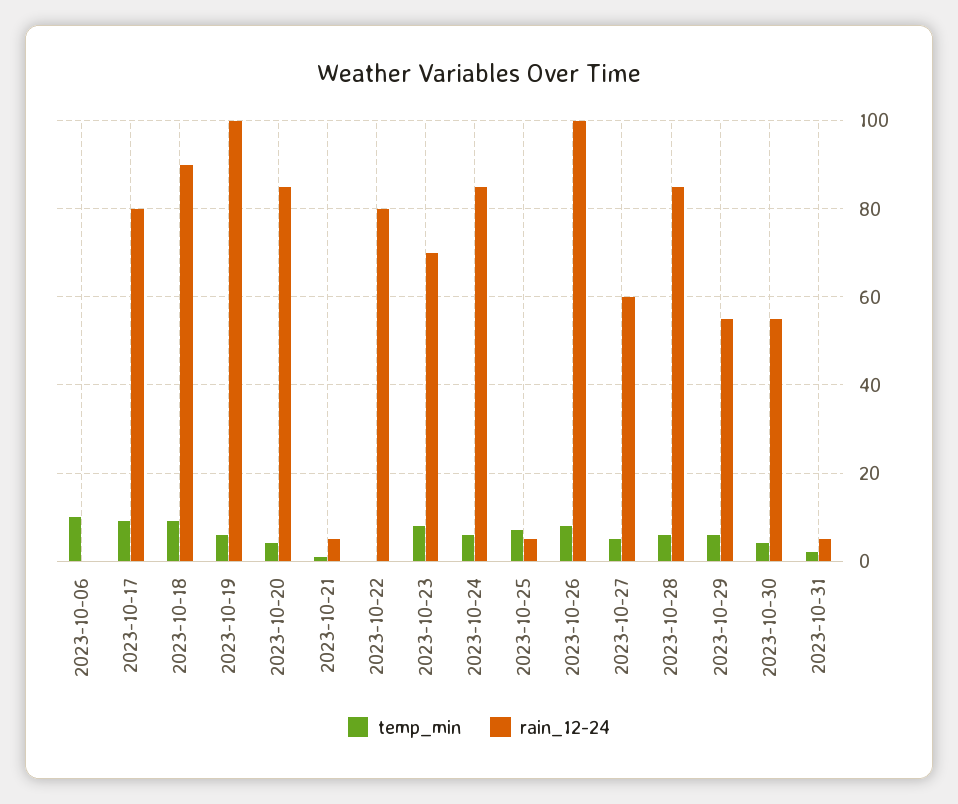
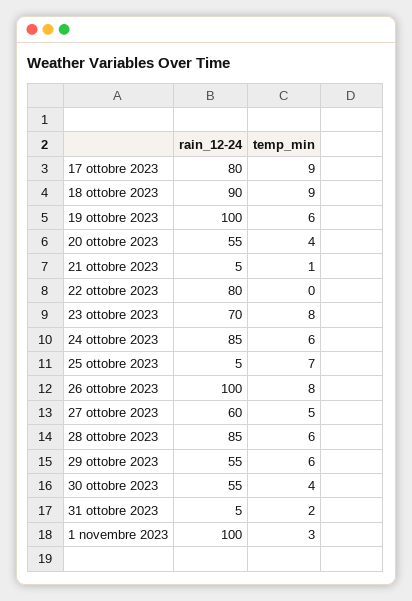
temp_min, 2023-10-06: 10 -> none
rain_12-24, 2023-10-06: 0 -> none
rain_12-24, 2023-10-20: 85 -> 55
rain_12-24, 1 novembre 2023: none -> 100
temp_min, 1 novembre 2023: none -> 3

